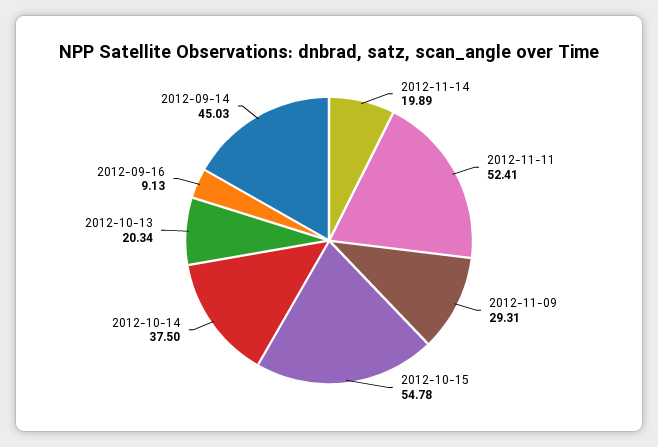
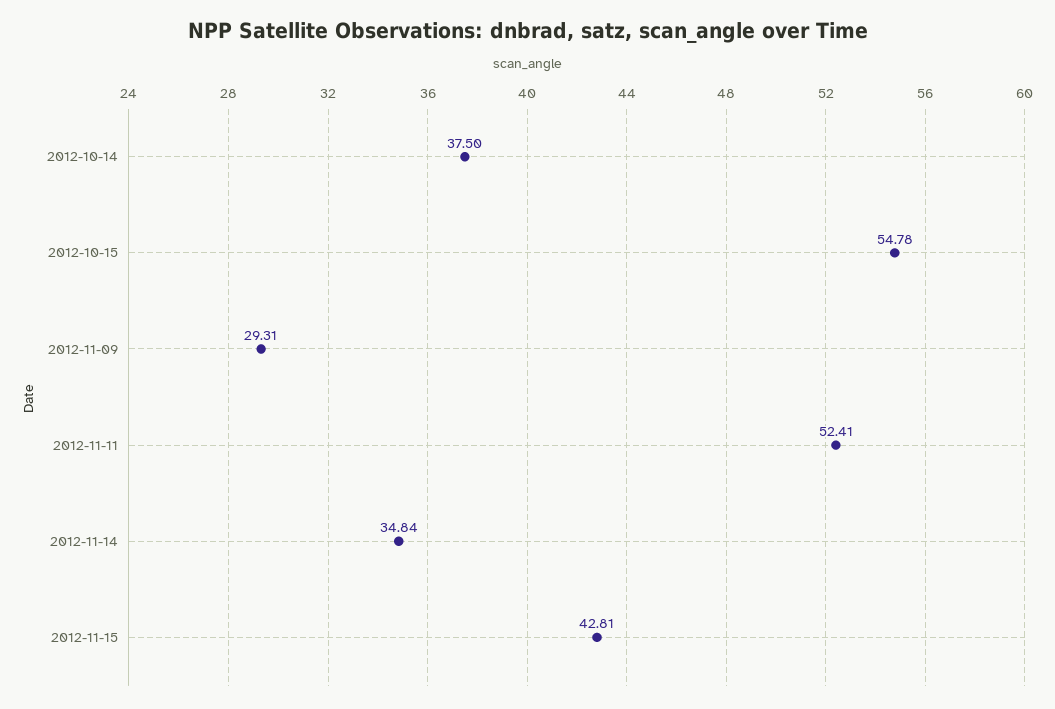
2012-11-14: 19.89 -> 34.84
2012-10-13: 20.34 -> none
2012-09-16: 9.13 -> none
2012-09-14: 45.03 -> none
2012-11-15: none -> 42.81

